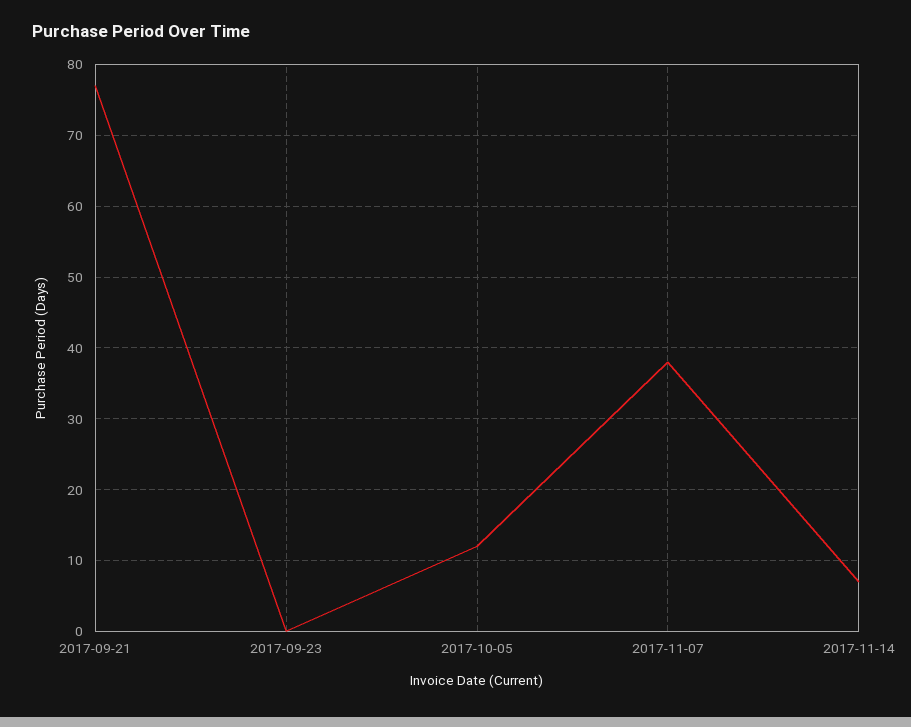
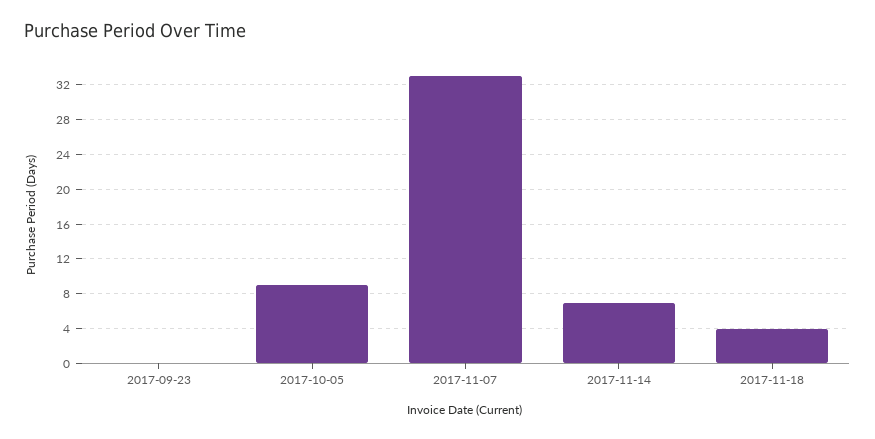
2017-09-21: 77 -> none
2017-10-05: 12 -> 9
2017-11-07: 38 -> 33
2017-11-18: none -> 4

